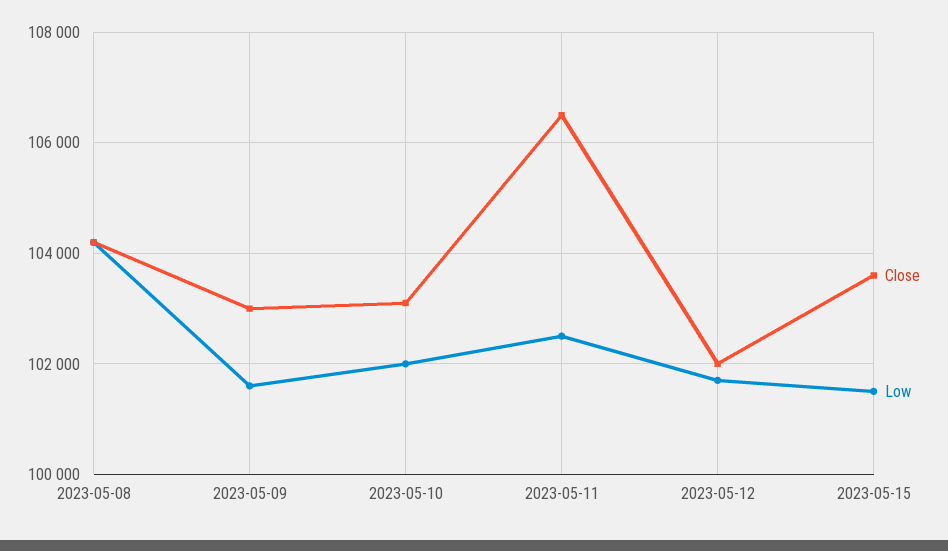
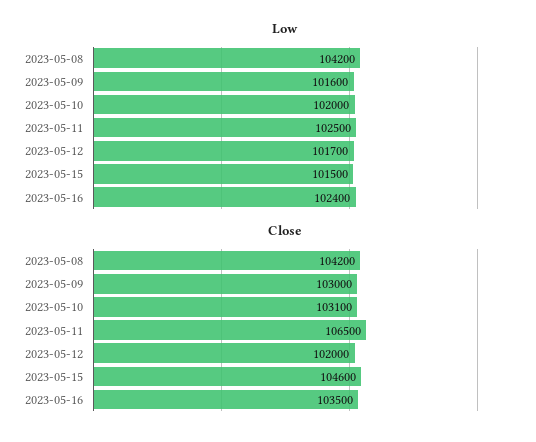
Close, 2023-05-15: 103600 -> 104600
Low, 2023-05-16: none -> 102400
Close, 2023-05-16: none -> 103500

